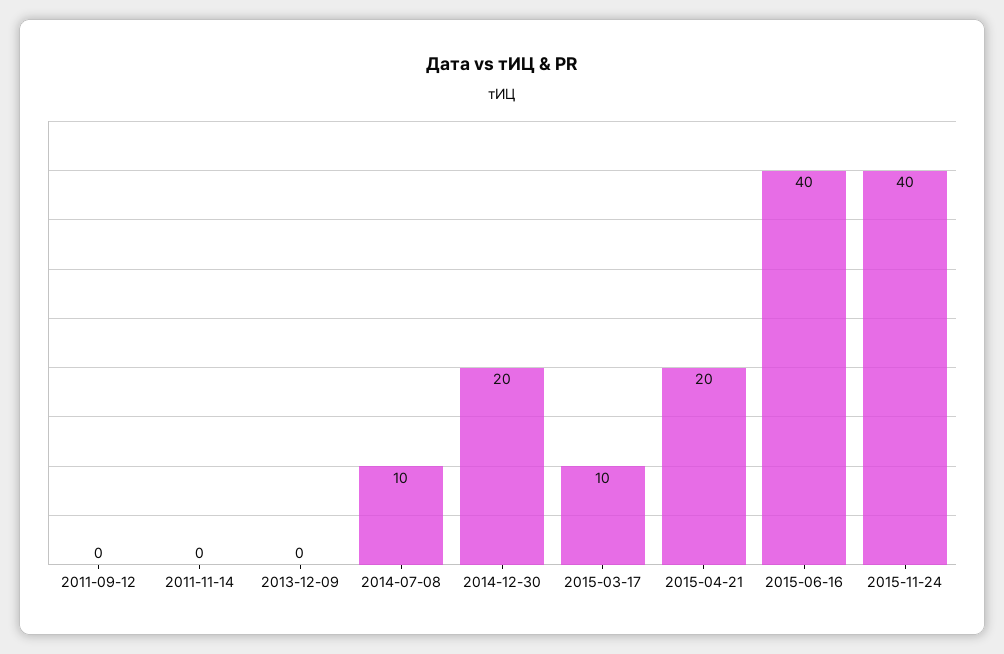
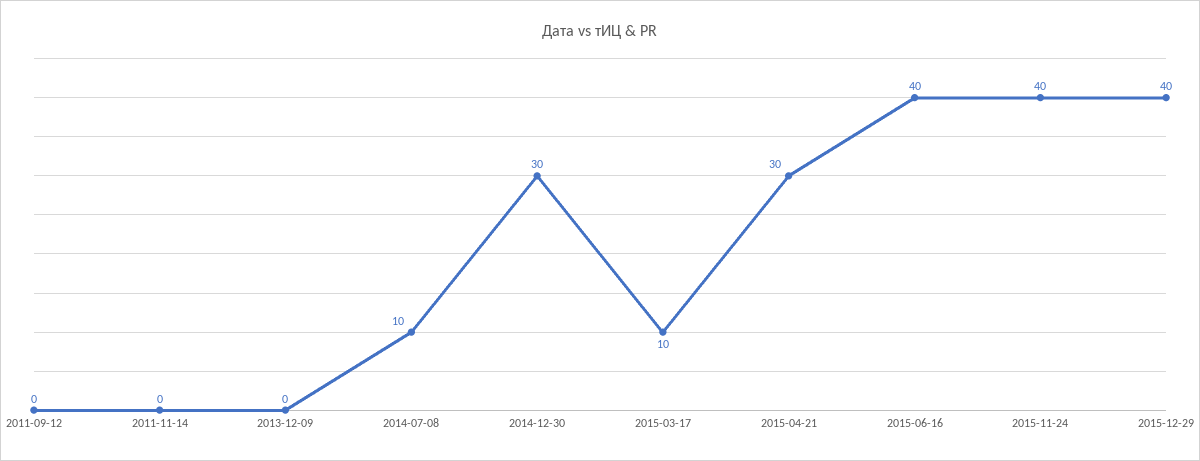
2014-12-30: 20 -> 30
2015-04-21: 20 -> 30
2015-12-29: none -> 40

